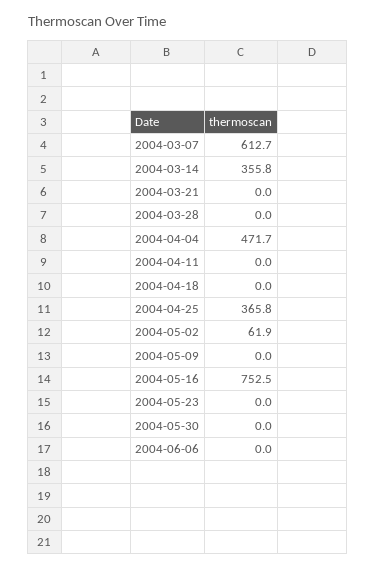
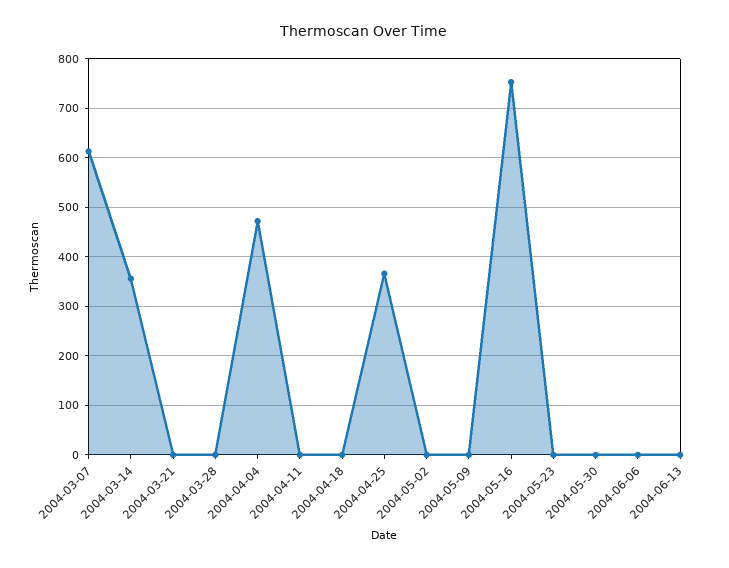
2004-05-02: 61.9 -> 0
2004-06-13: none -> 0

